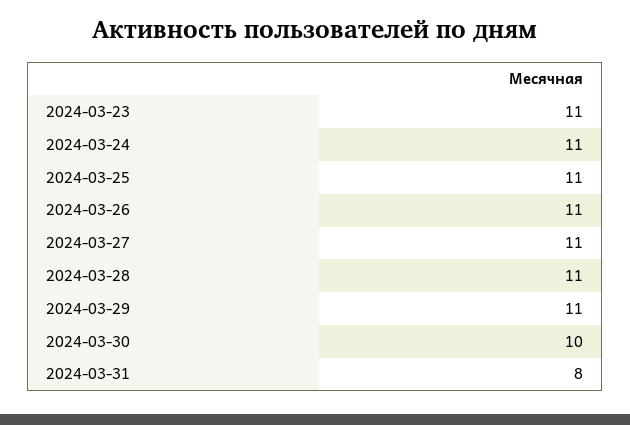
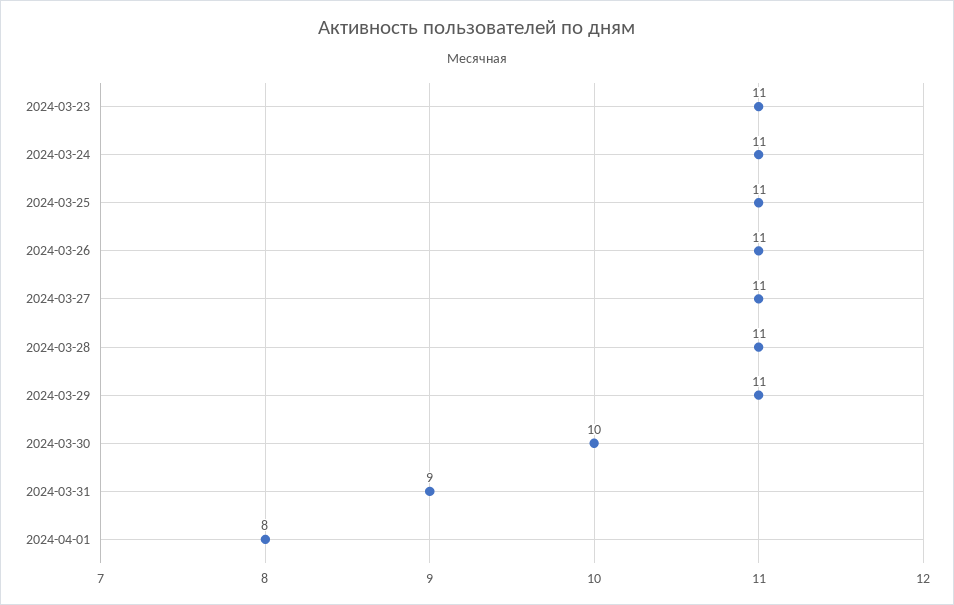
2024-03-31: 8 -> 9
2024-04-01: none -> 8

